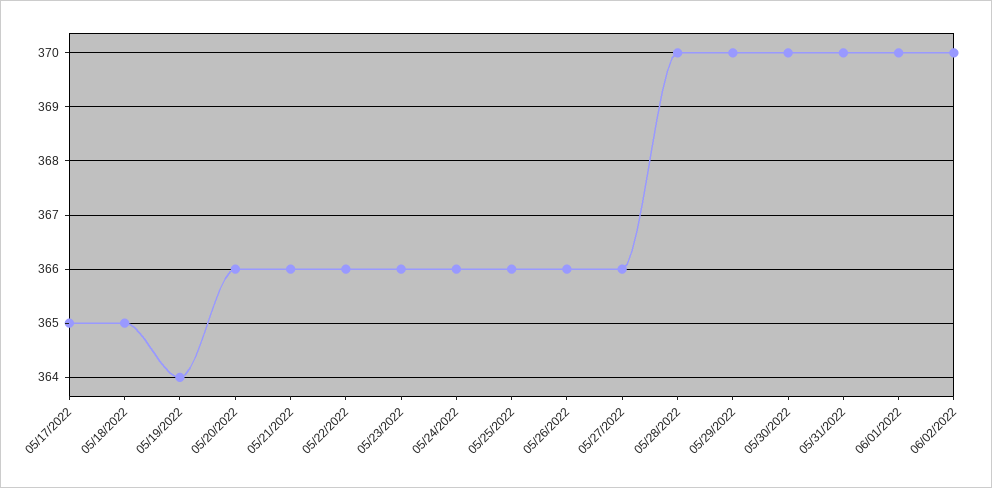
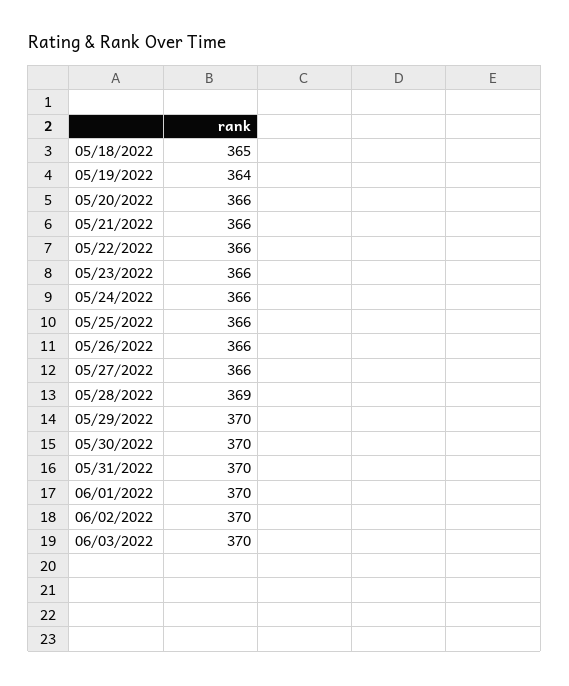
05/17/2022: 365 -> none
05/28/2022: 370 -> 369
06/03/2022: none -> 370

